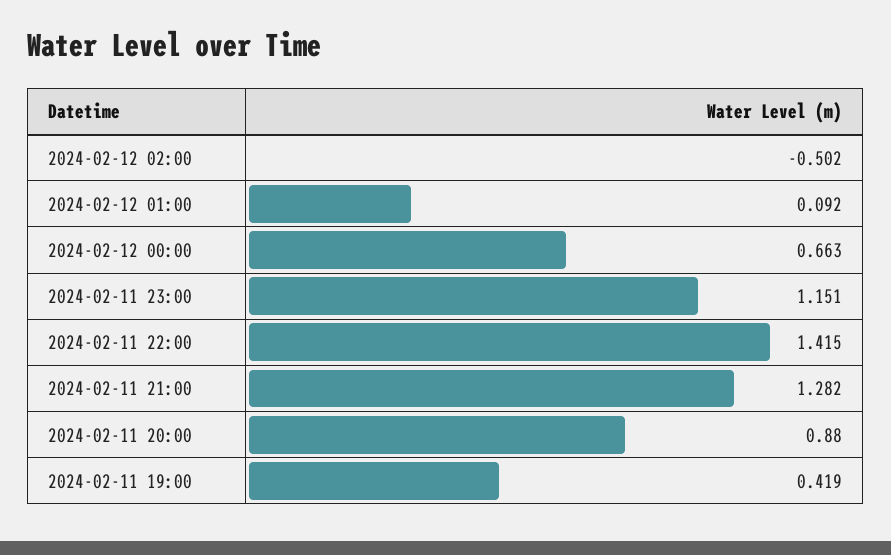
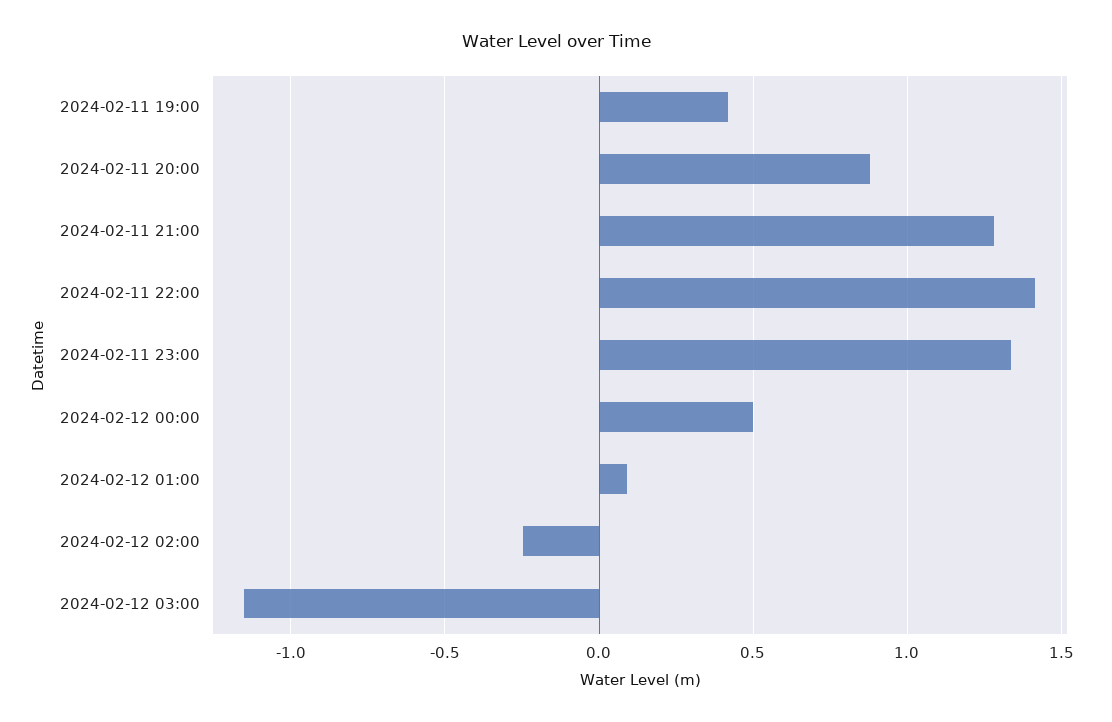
2024-02-12 02:00: -0.502 -> -0.25
2024-02-12 00:00: 0.663 -> 0.5
2024-02-11 23:00: 1.151 -> 1.35
2024-02-12 03:00: none -> -1.15

